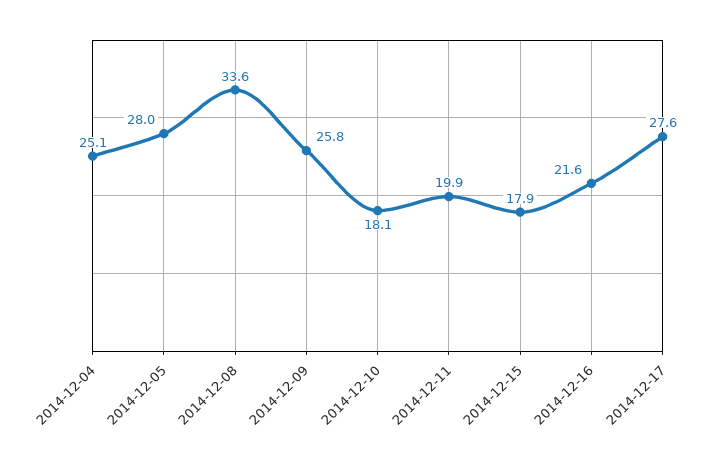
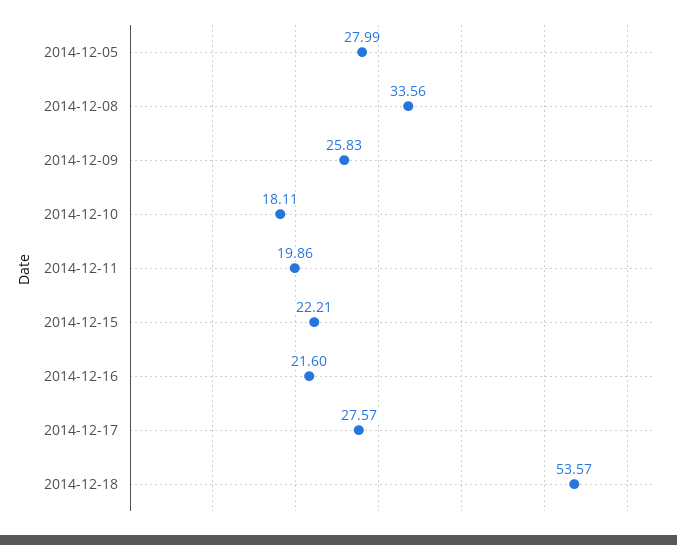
2014-12-04: 25.1 -> none
2014-12-15: 17.9 -> 22.21
2014-12-18: none -> 53.57

